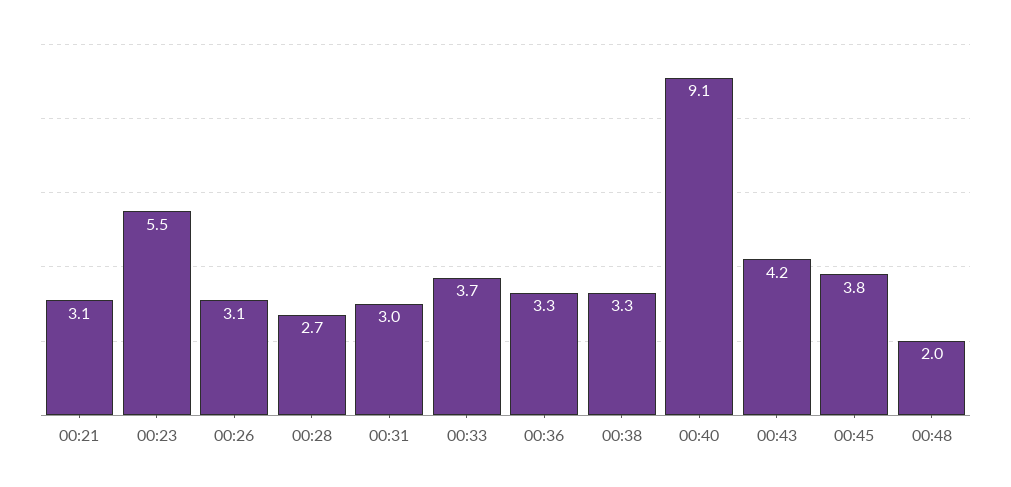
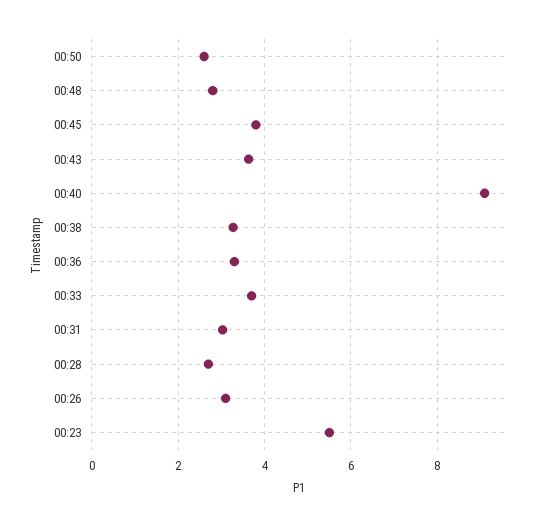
00:21: 3.1 -> none
00:43: 4.2 -> 3.6
00:48: 2 -> 2.8
00:50: none -> 2.6

